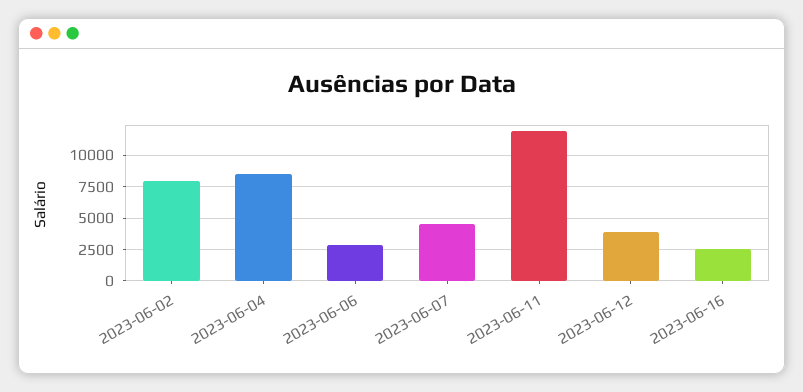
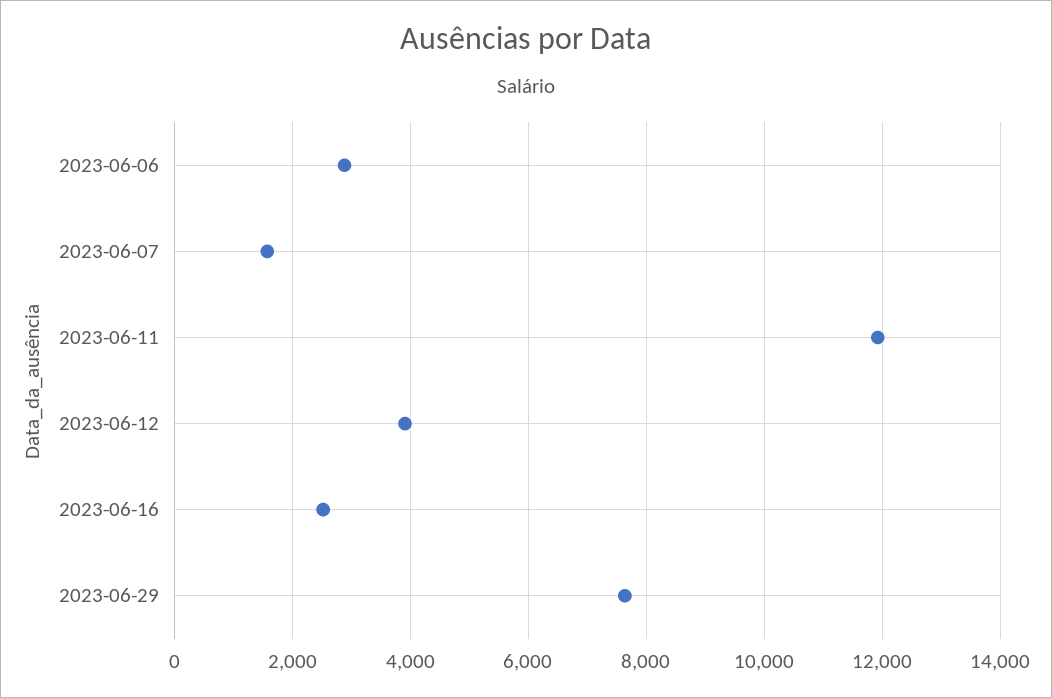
2023-06-02: 8000 -> none
2023-06-04: 8500 -> none
2023-06-07: 4500 -> 1600
2023-06-29: none -> 7600

